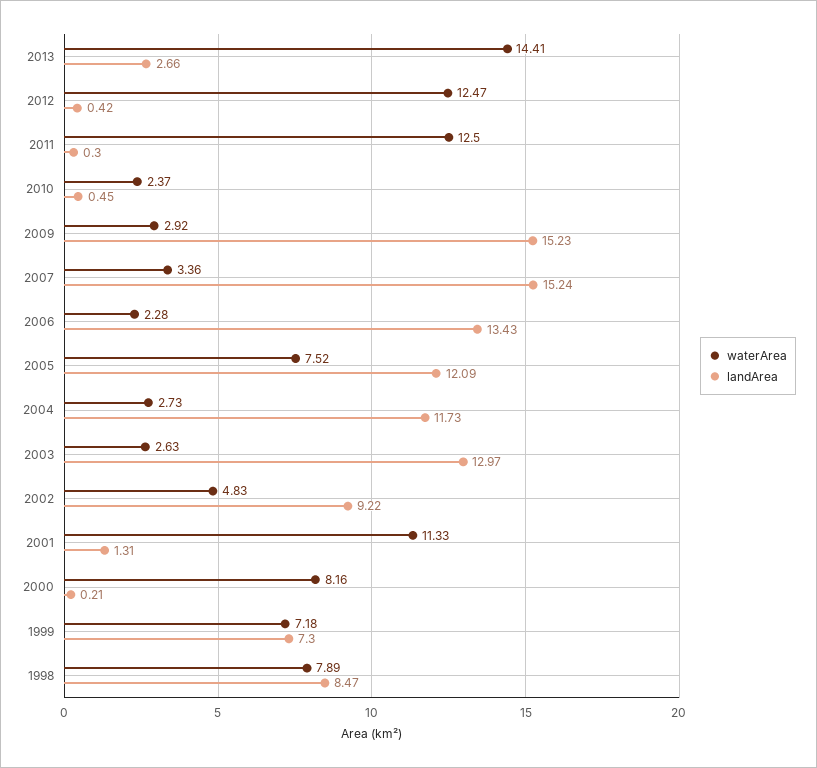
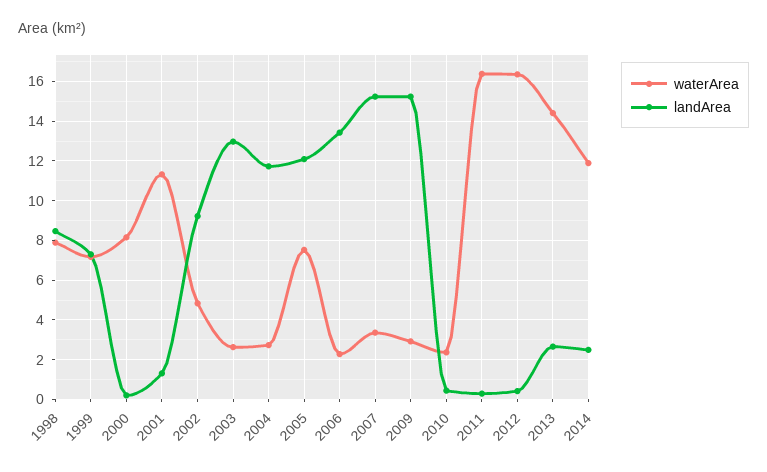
waterArea, 2012: 12.47 -> 16.5
waterArea, 2011: 12.5 -> 16.5
waterArea, 2014: none -> 12
landArea, 2014: none -> 2.5

